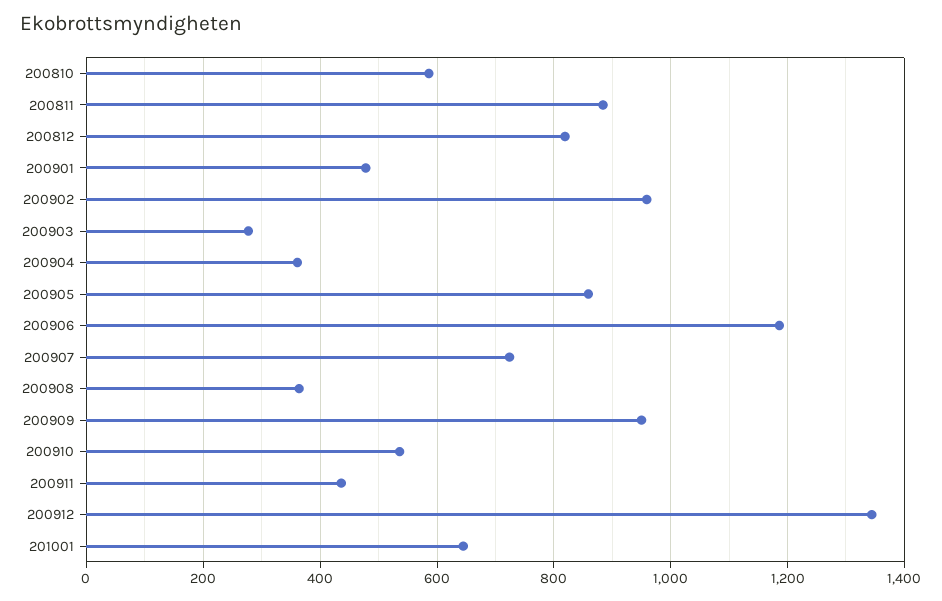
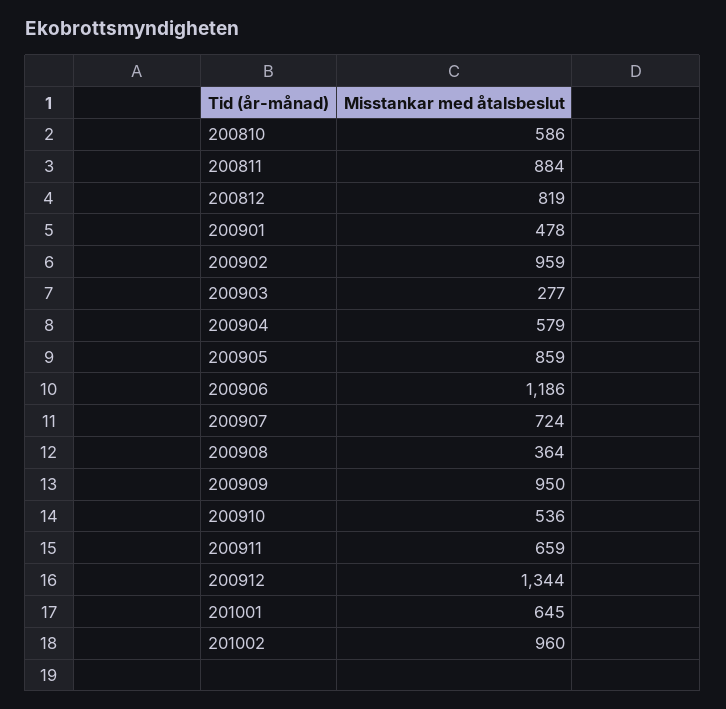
200904: 360 -> 579
200911: 440 -> 659
201002: none -> 960

